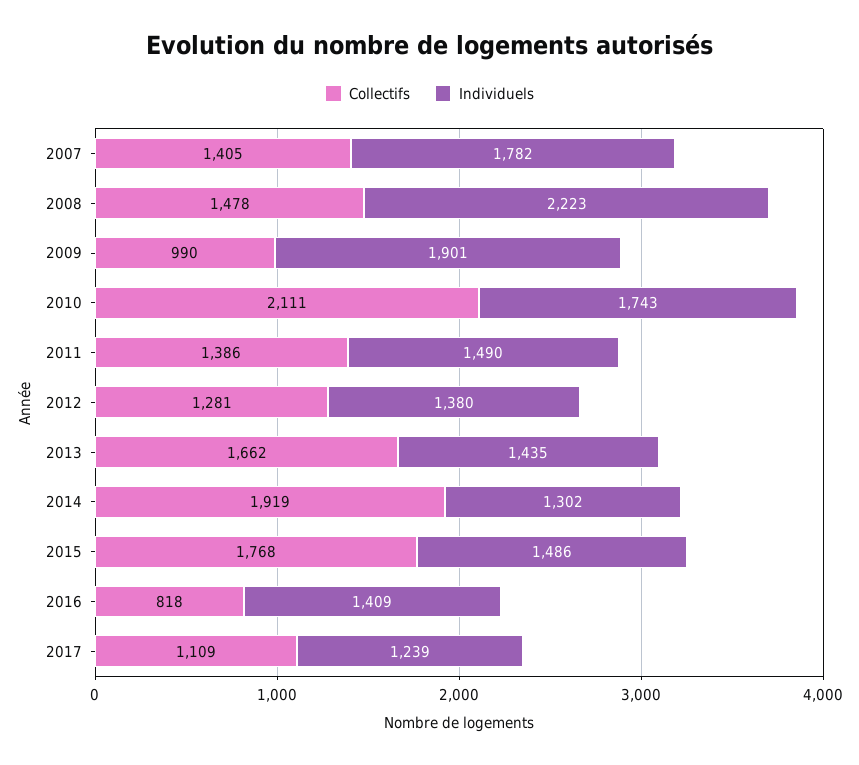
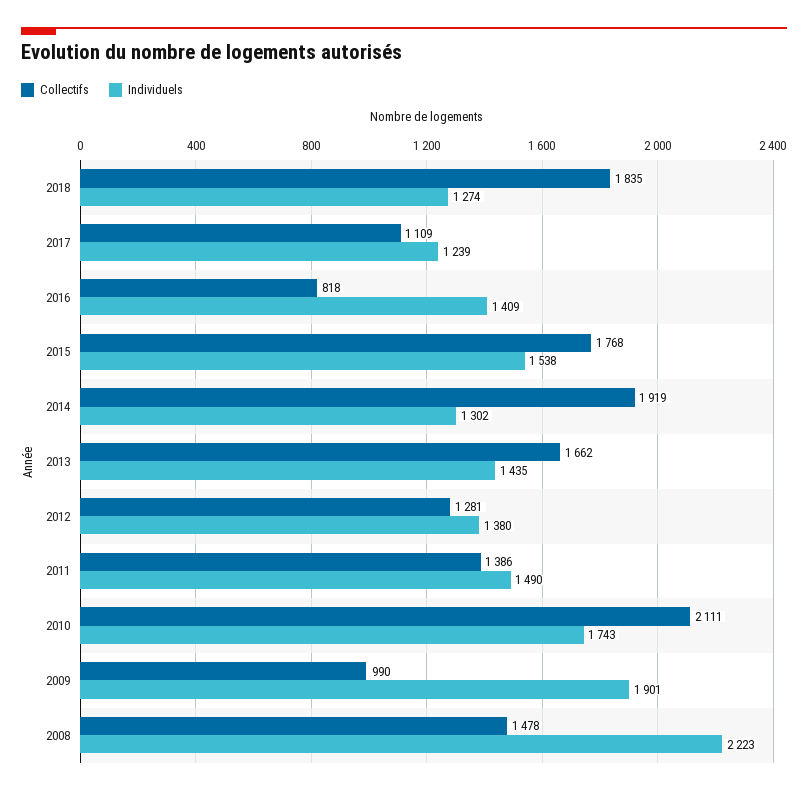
Collectifs, 2007: 1405 -> none
Individuels, 2007: 1782 -> none
Individuels, 2015: 1486 -> 1538
Collectifs, 2018: none -> 1835
Individuels, 2018: none -> 1274

